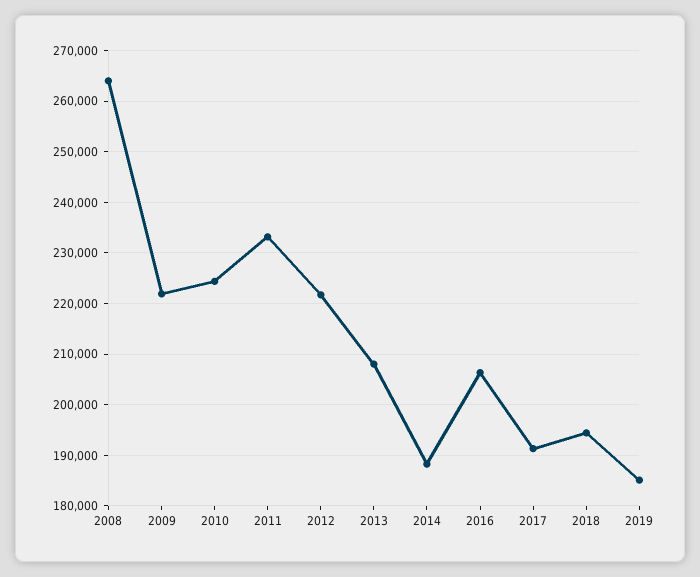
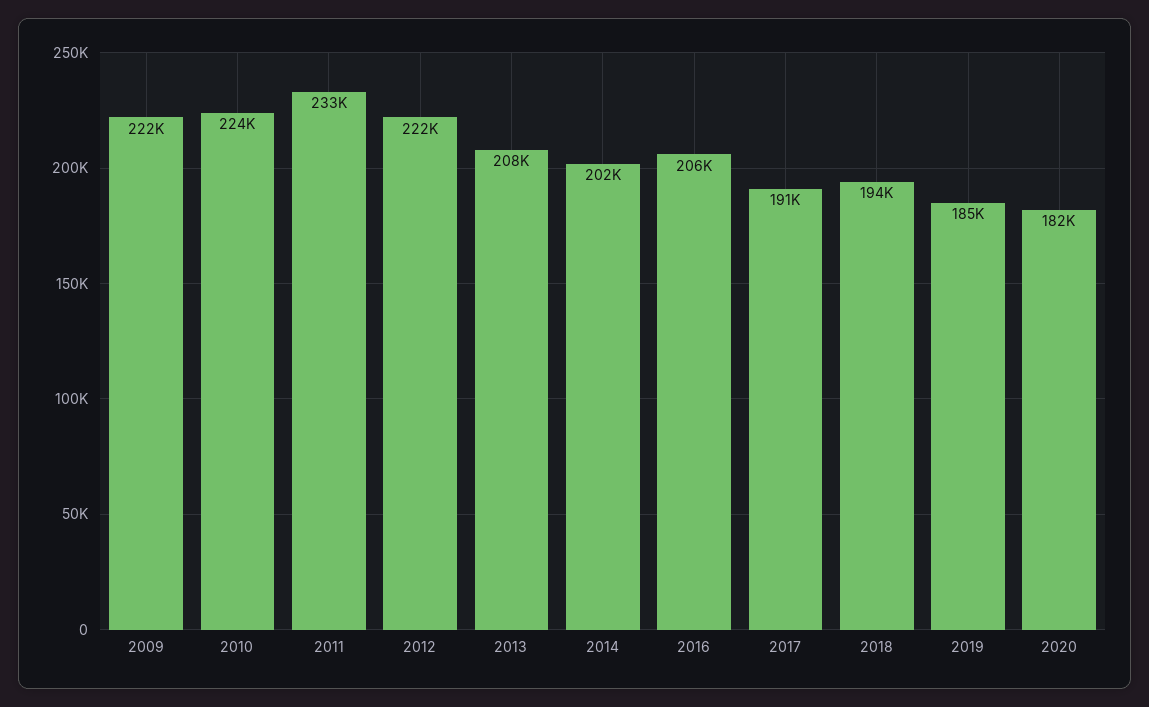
2008: 264000 -> none
2014: 188000 -> 202000
2020: none -> 182000

